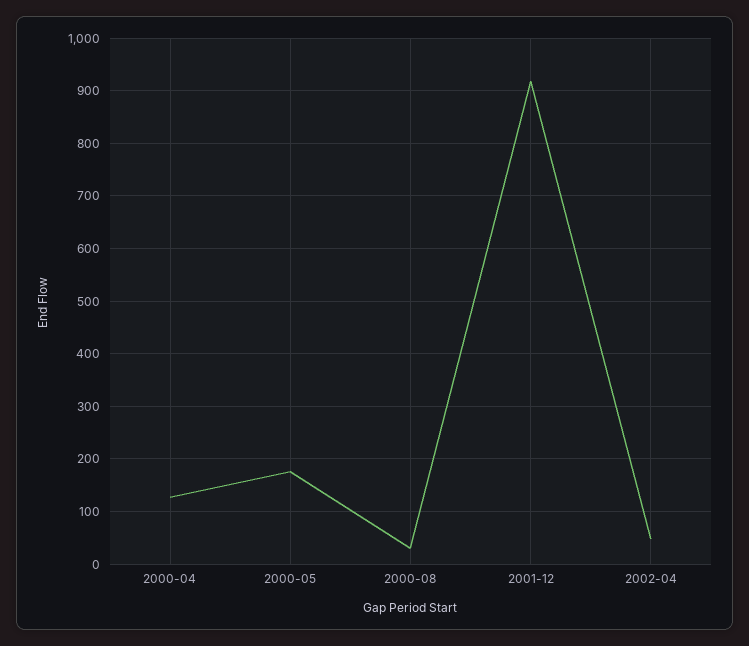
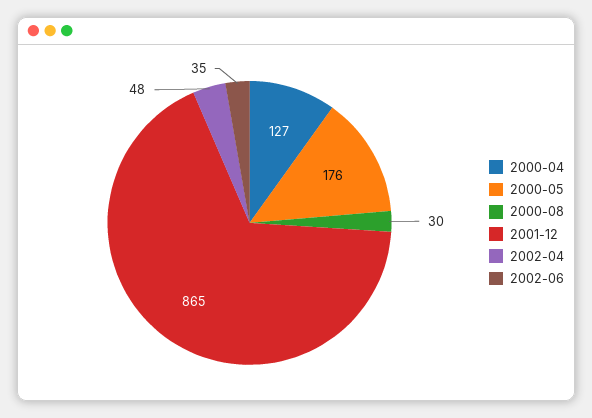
2001-12: 920 -> 865
2002-06: none -> 35

